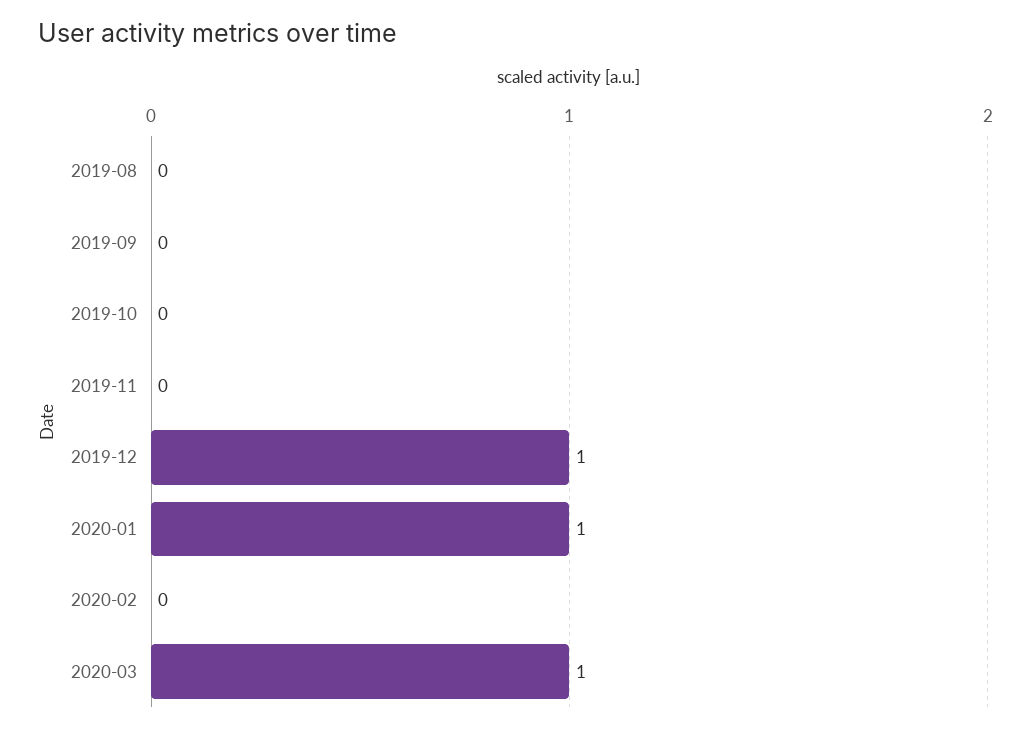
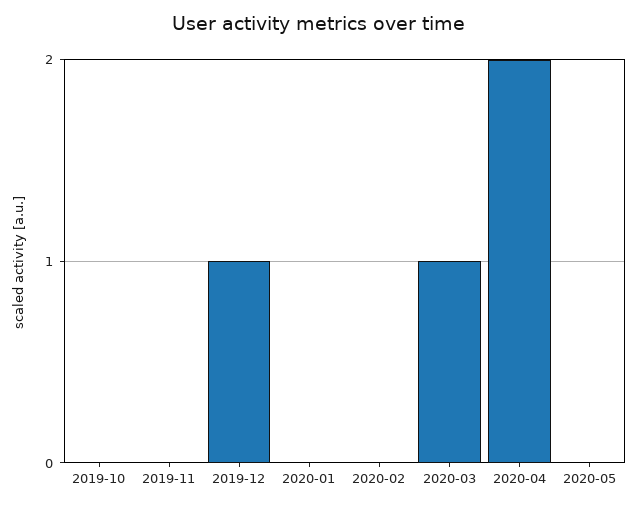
2019-08: 0 -> none
2019-09: 0 -> none
2020-01: 1 -> 0
2020-04: none -> 2
2020-05: none -> 0

